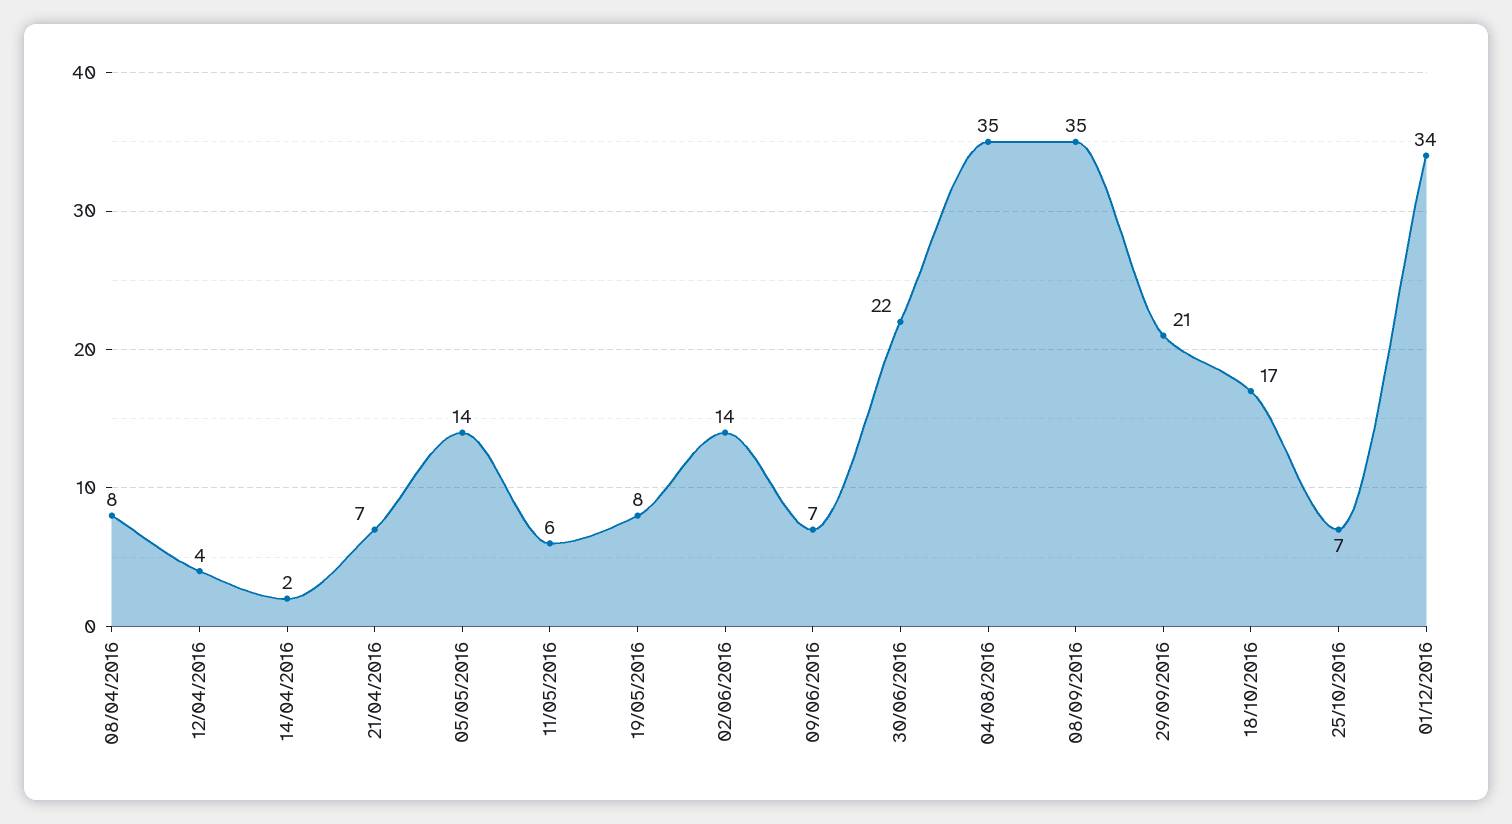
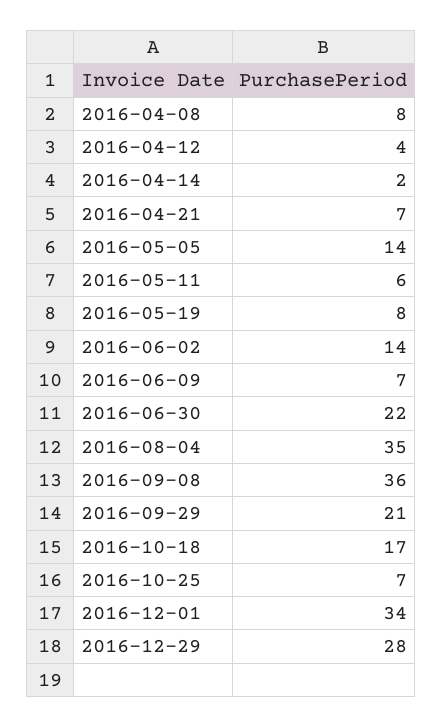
08/09/2016: 35 -> 36
2016-12-29: none -> 28

